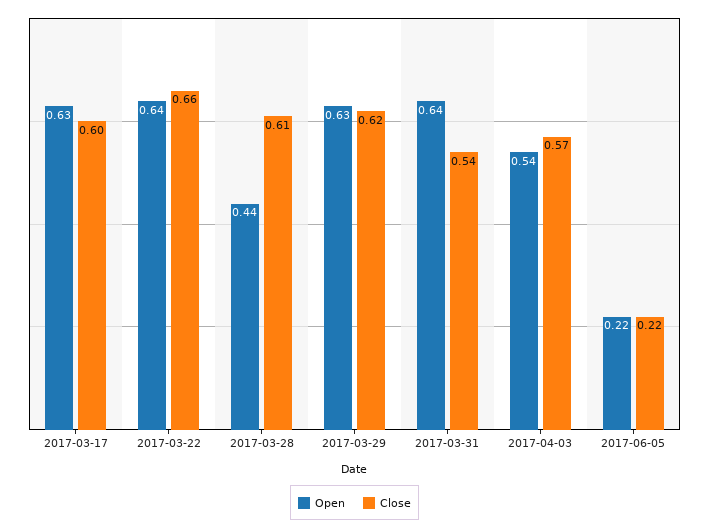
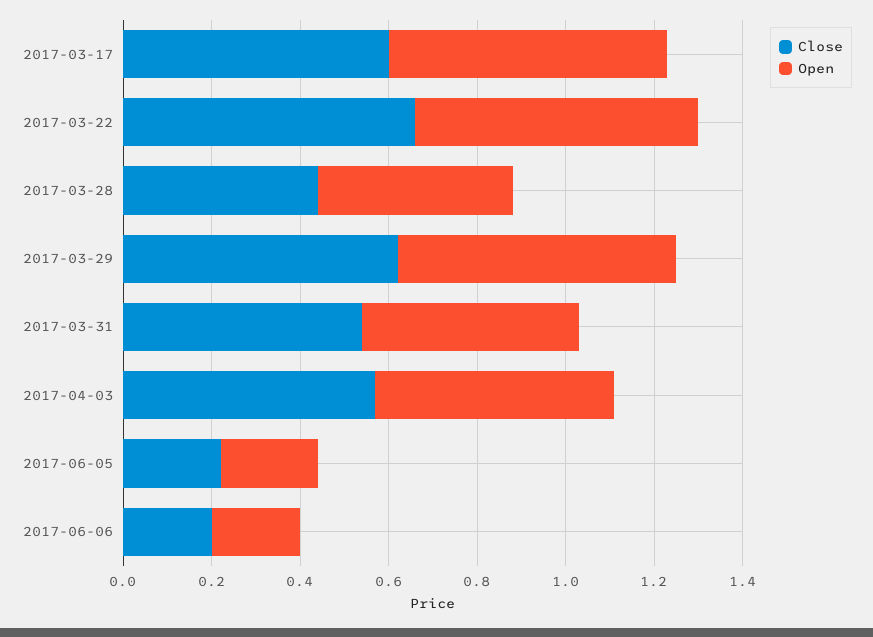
Close, 2017-03-28: 0.61 -> 0.45
Open, 2017-03-31: 0.64 -> 0.5
Close, 2017-06-06: none -> 0.2
Open, 2017-06-06: none -> 0.2

